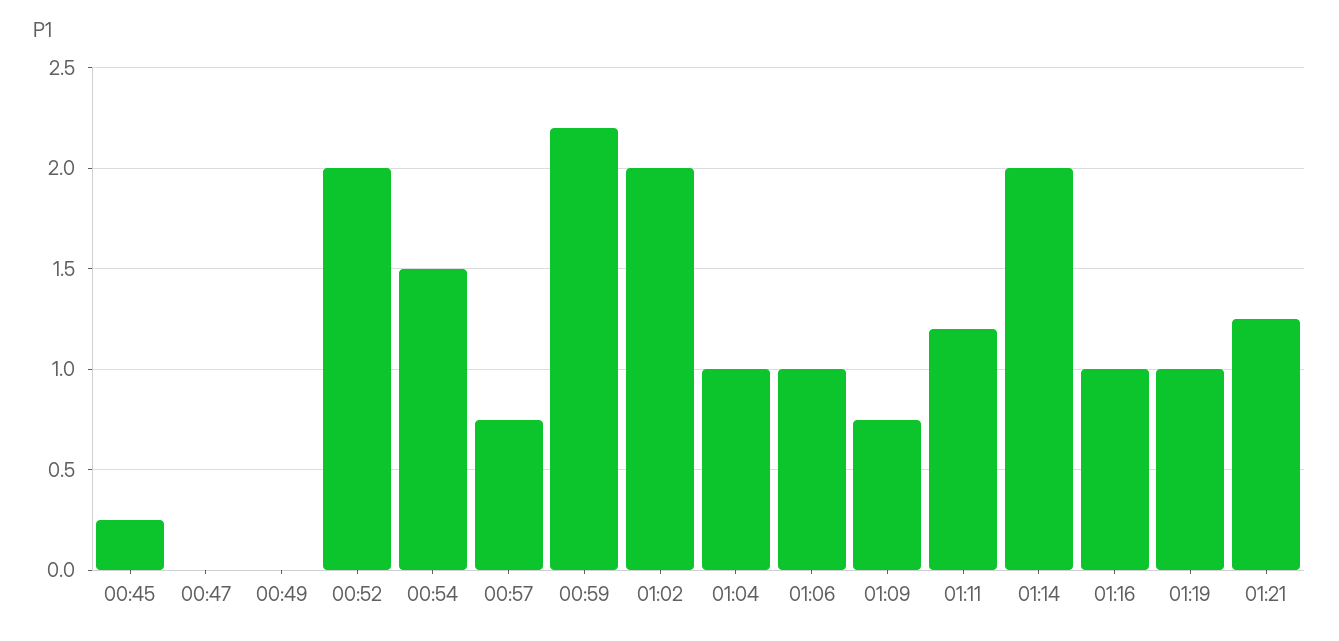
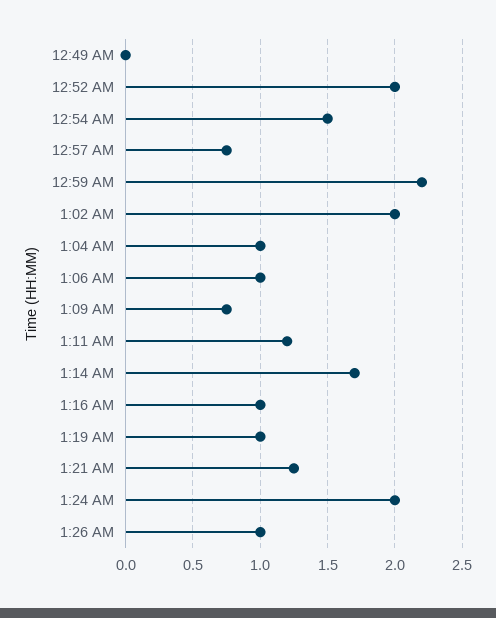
00:45: 0.25 -> none
00:47: 0 -> none
01:14: 2 -> 1.7
1:24 AM: none -> 2
1:26 AM: none -> 1

